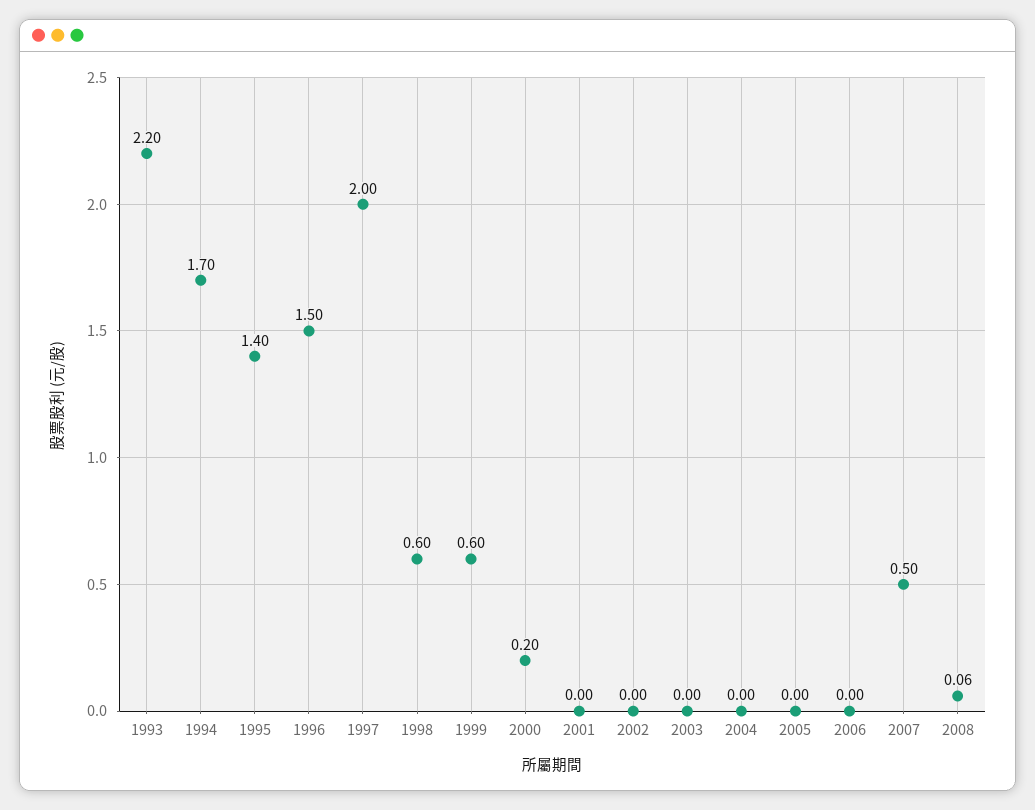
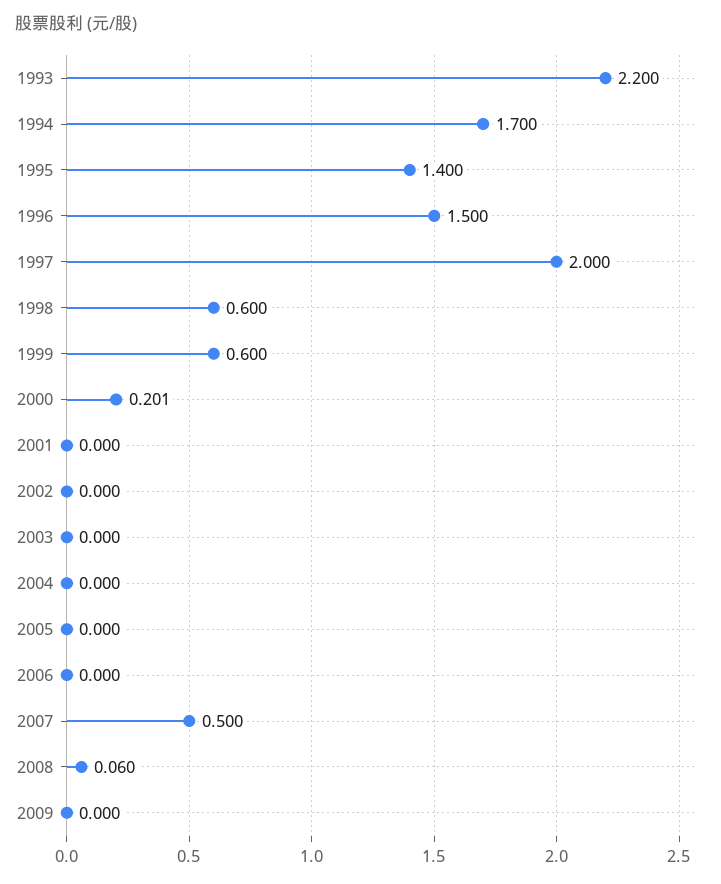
2009: none -> 0

